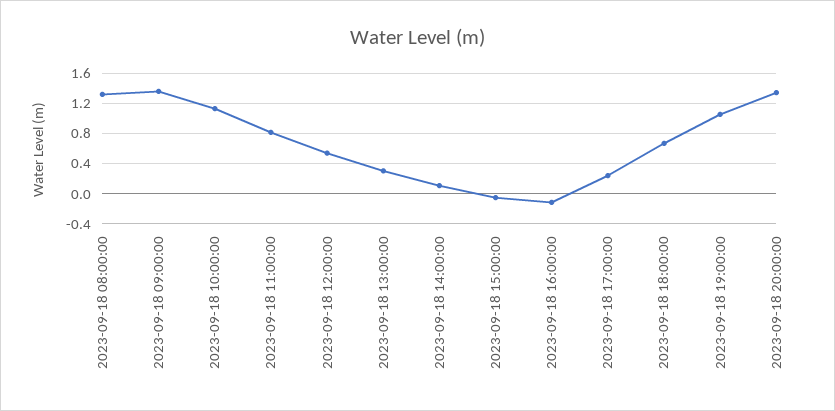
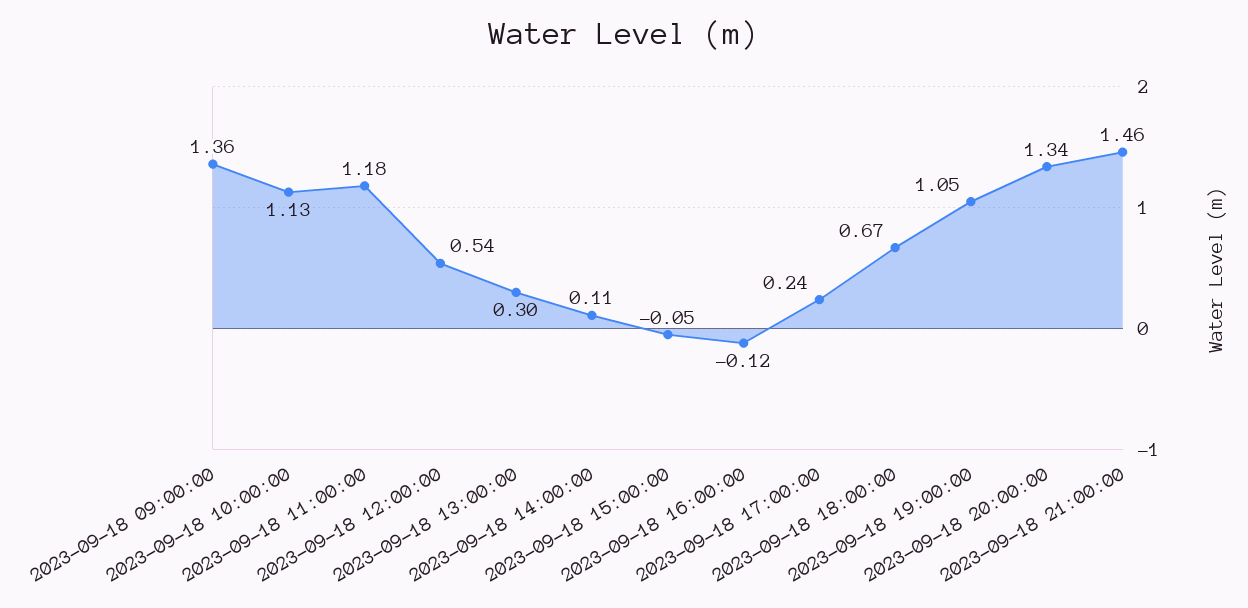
2023-09-18 08:00:00: 1.3 -> none
2023-09-18 11:00:00: 0.8 -> 1.18
2023-09-18 21:00:00: none -> 1.46

